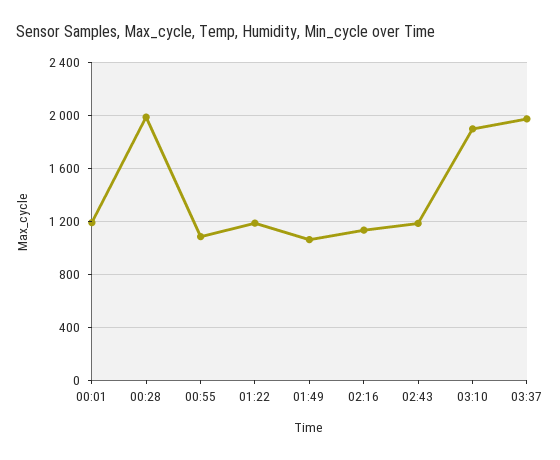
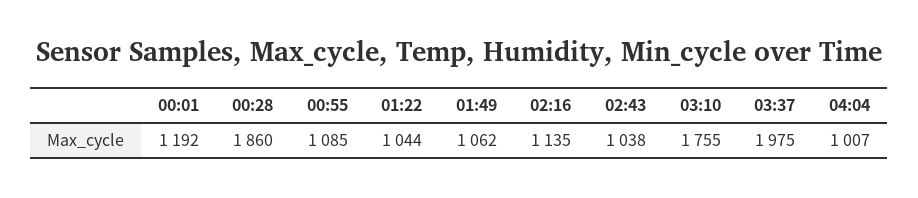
00:28: 2000 -> 1860
01:22: 1200 -> 1044
02:43: 1200 -> 1038
03:10: 1900 -> 1755
04:04: none -> 1007

